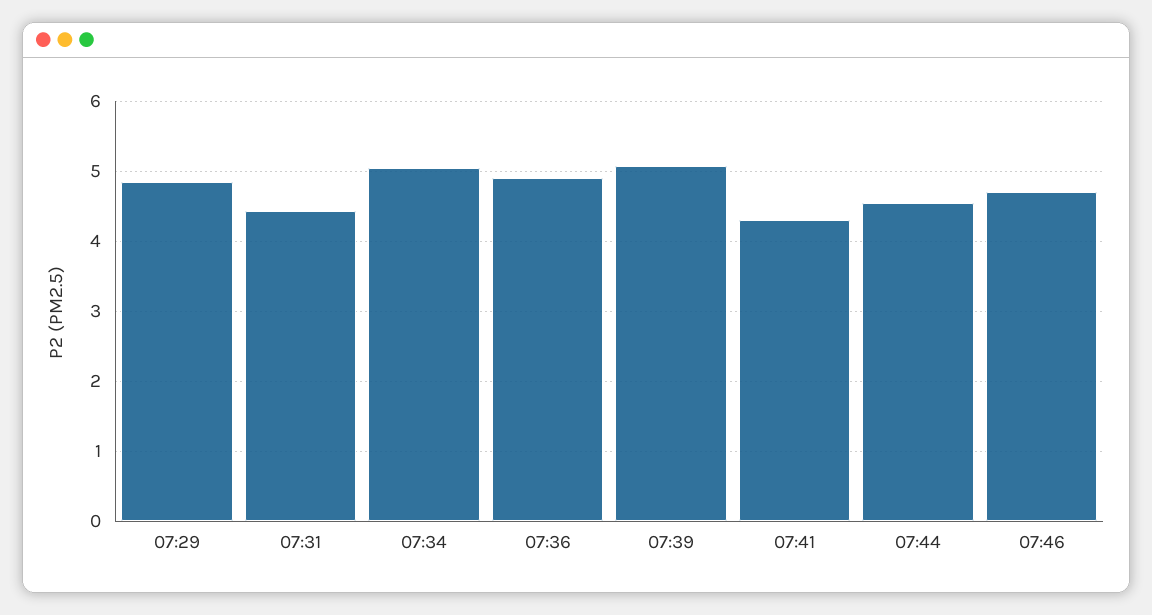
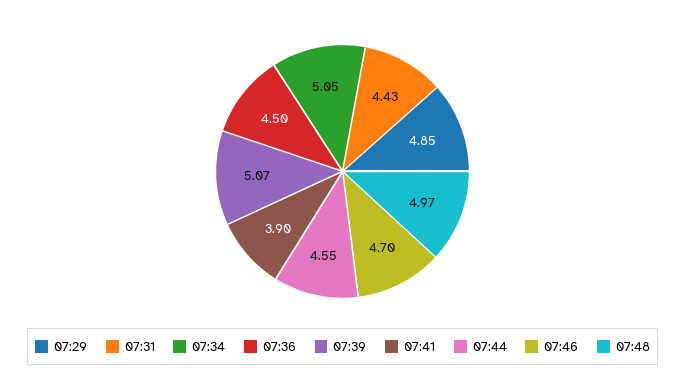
07:36: 4.9 -> 4.5
07:41: 4.3 -> 3.9
07:48: none -> 4.97

